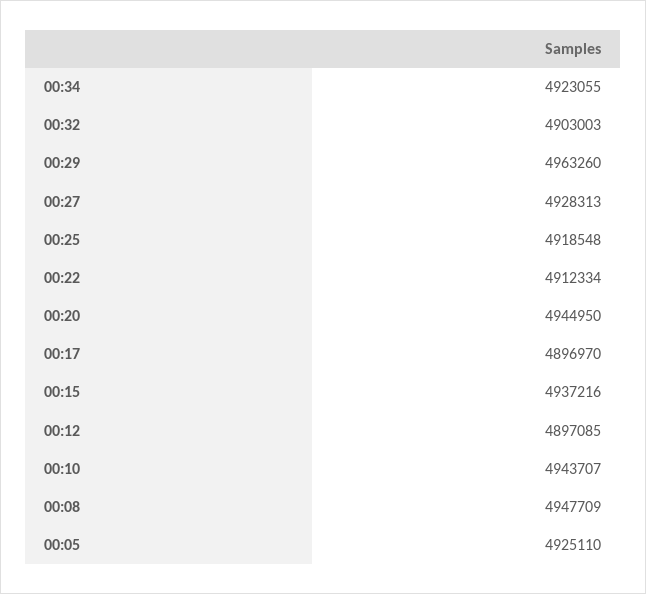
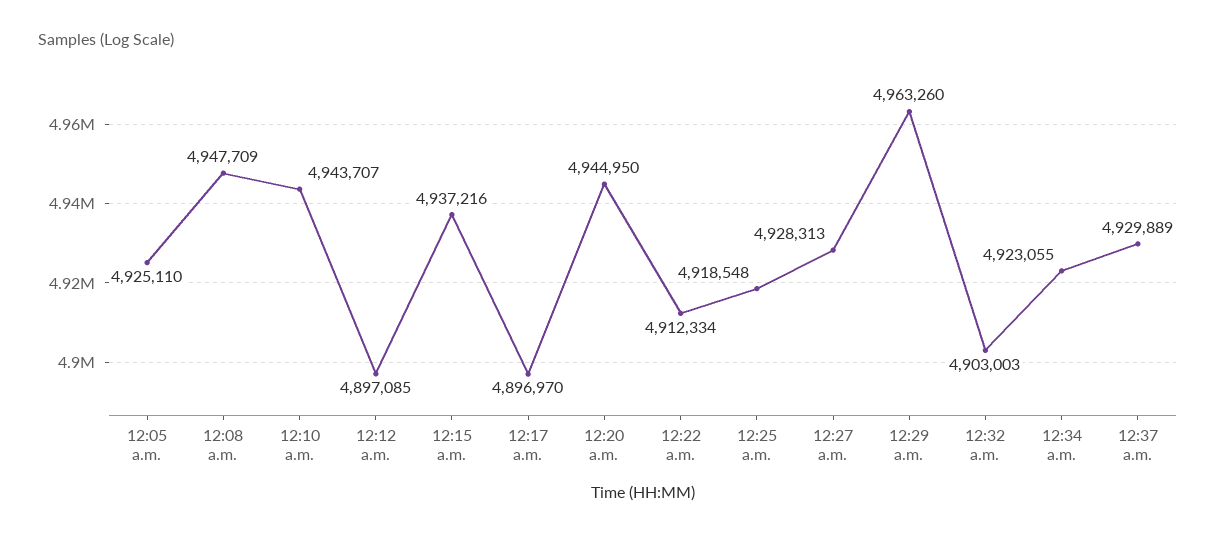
12:37 a.m.: none -> 4929889

